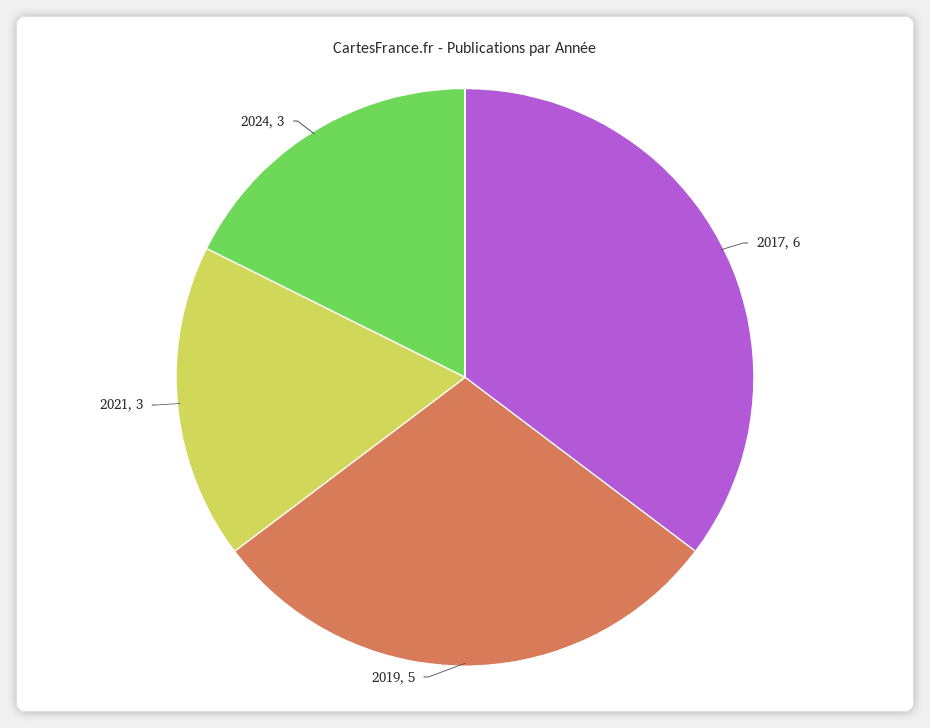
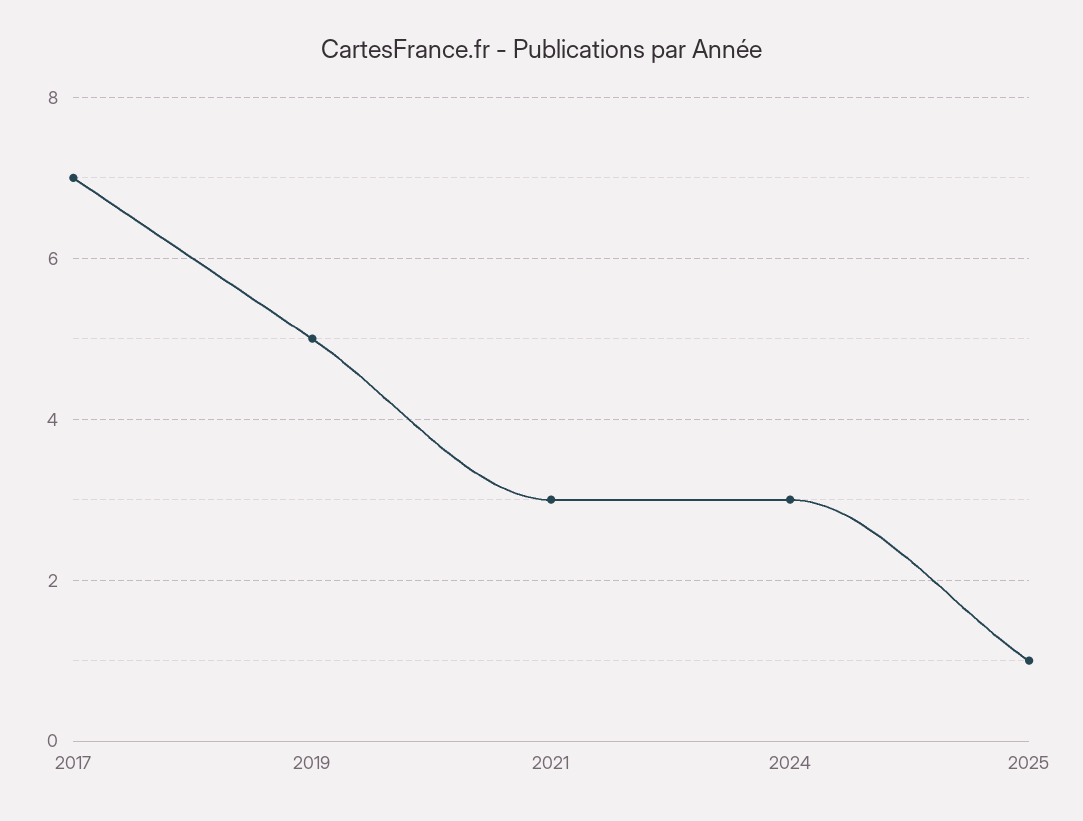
2017: 6 -> 7
2025: none -> 1

